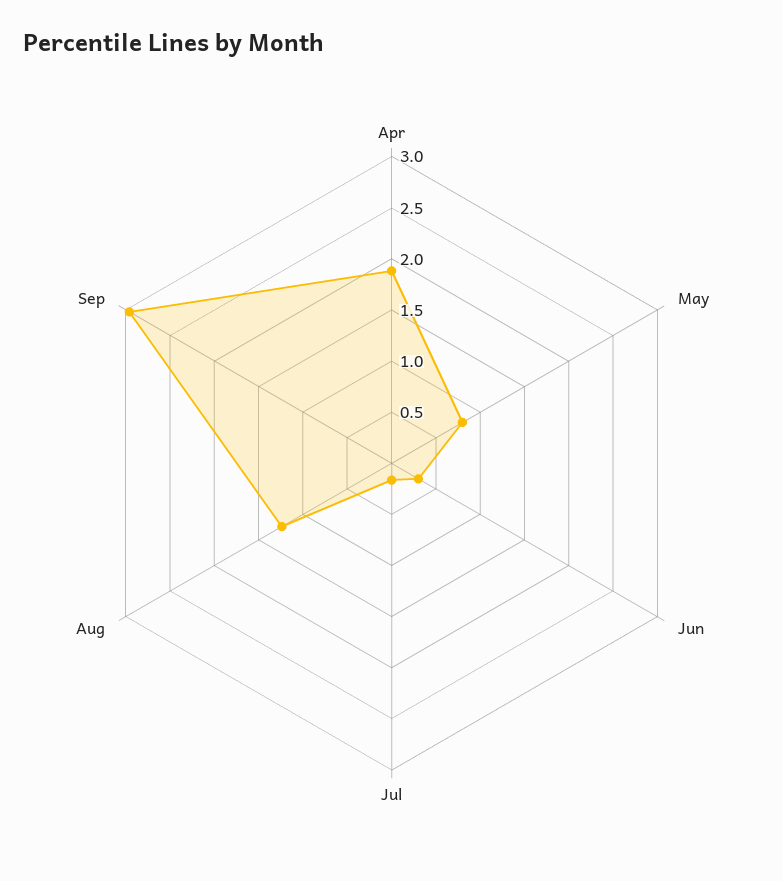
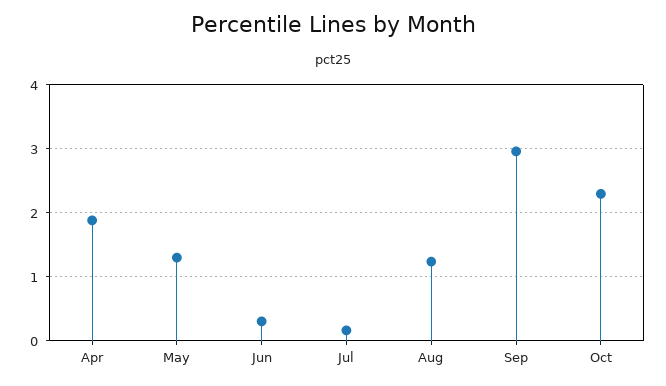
May: 0.8 -> 1.3
Oct: none -> 2.3

